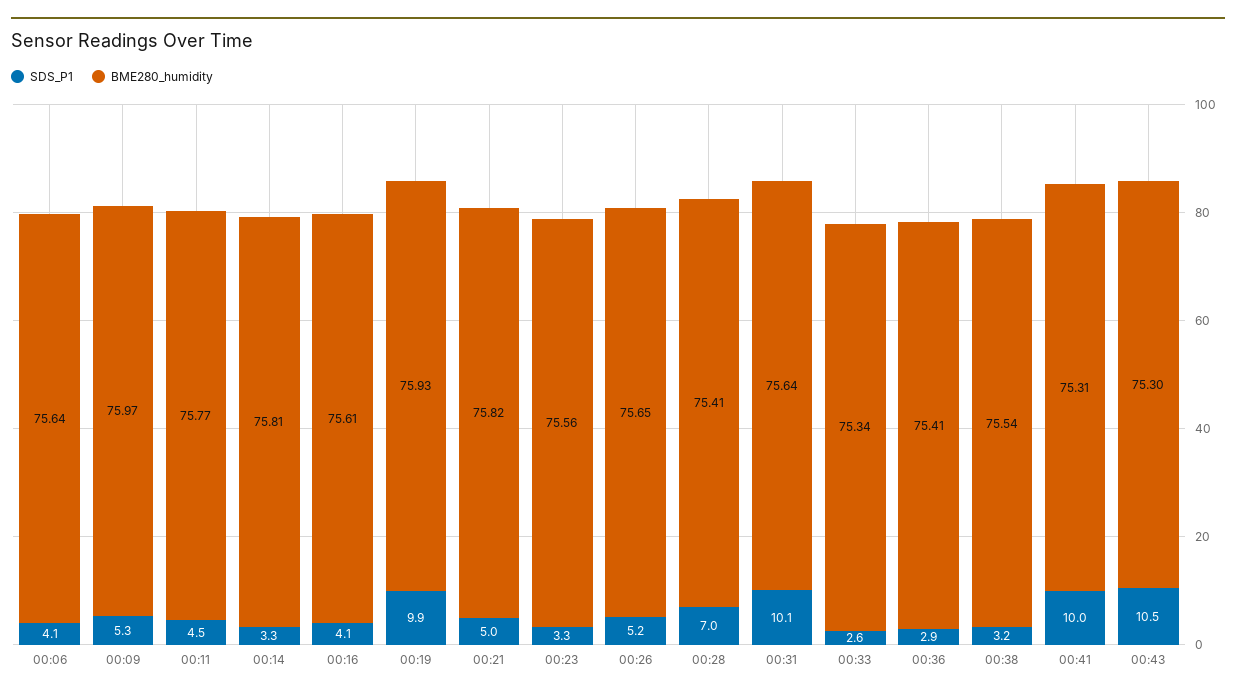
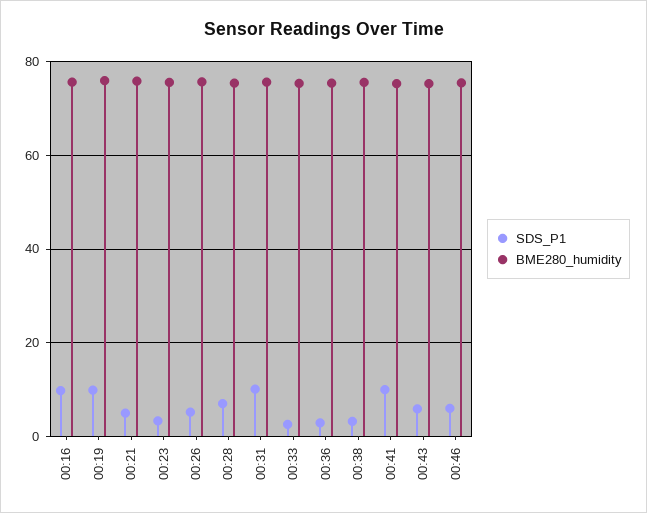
SDS_P1, 00:06: 4.1 -> none
BME280_humidity, 00:06: 75.64 -> none
SDS_P1, 00:09: 5.3 -> none
BME280_humidity, 00:09: 75.97 -> none
SDS_P1, 00:11: 4.5 -> none
BME280_humidity, 00:11: 75.77 -> none
SDS_P1, 00:14: 3.3 -> none
BME280_humidity, 00:14: 75.81 -> none
SDS_P1, 00:16: 4.1 -> 10
SDS_P1, 00:43: 10.5 -> 6
SDS_P1, 00:46: none -> 6
BME280_humidity, 00:46: none -> 76

